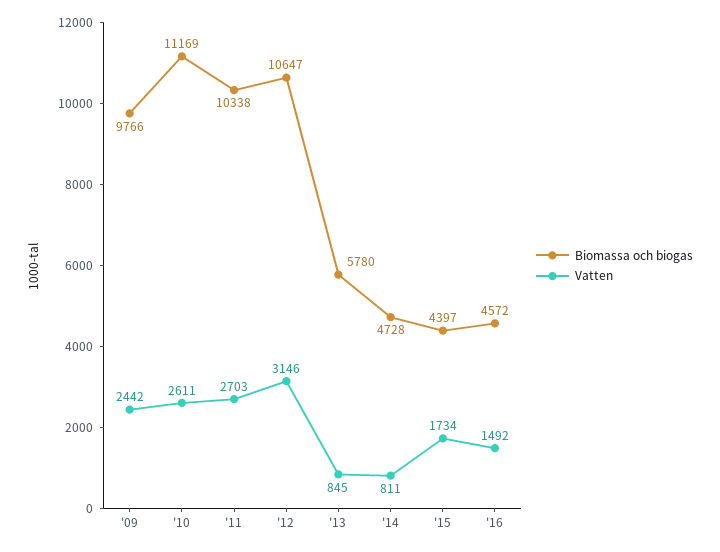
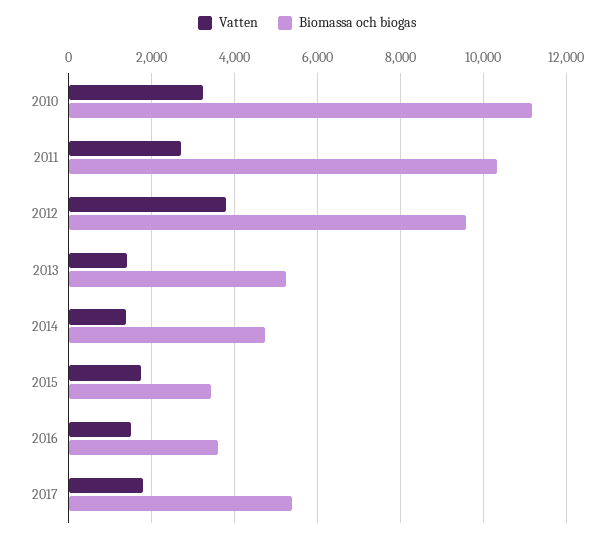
Biomassa och biogas, '09: 9766 -> none
Vatten, '09: 2442 -> none
Vatten, '10: 2611 -> 3200
Biomassa och biogas, '12: 10647 -> 9600
Vatten, '12: 3146 -> 3800
Biomassa och biogas, '13: 5780 -> 5200
Vatten, '13: 845 -> 1400
Vatten, '14: 811 -> 1400
Biomassa och biogas, '15: 4397 -> 3400
Biomassa och biogas, '16: 4572 -> 3600
Vatten, 2017: none -> 1800
Biomassa och biogas, 2017: none -> 5400

